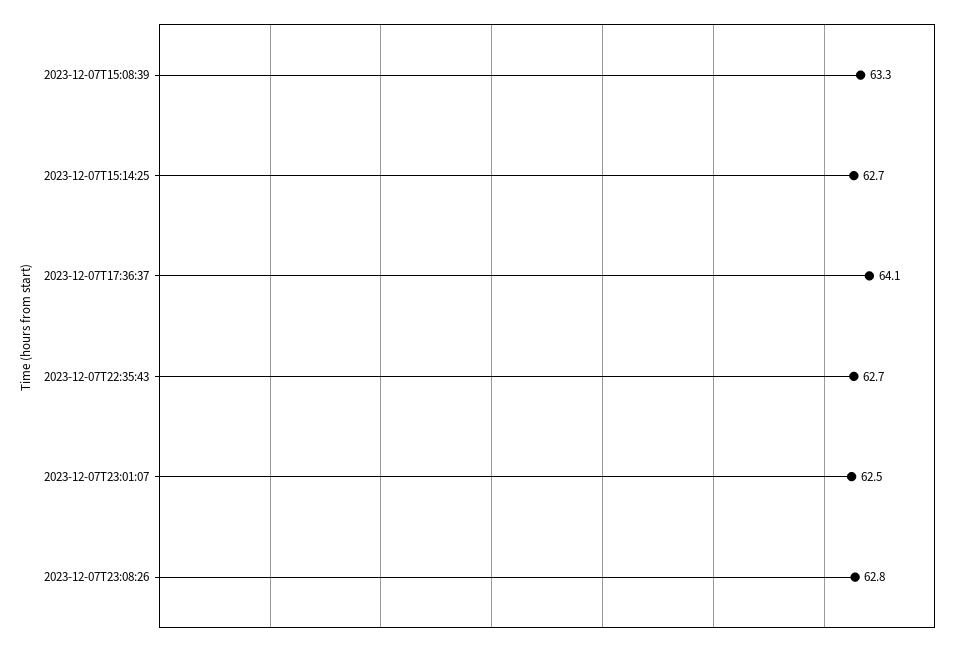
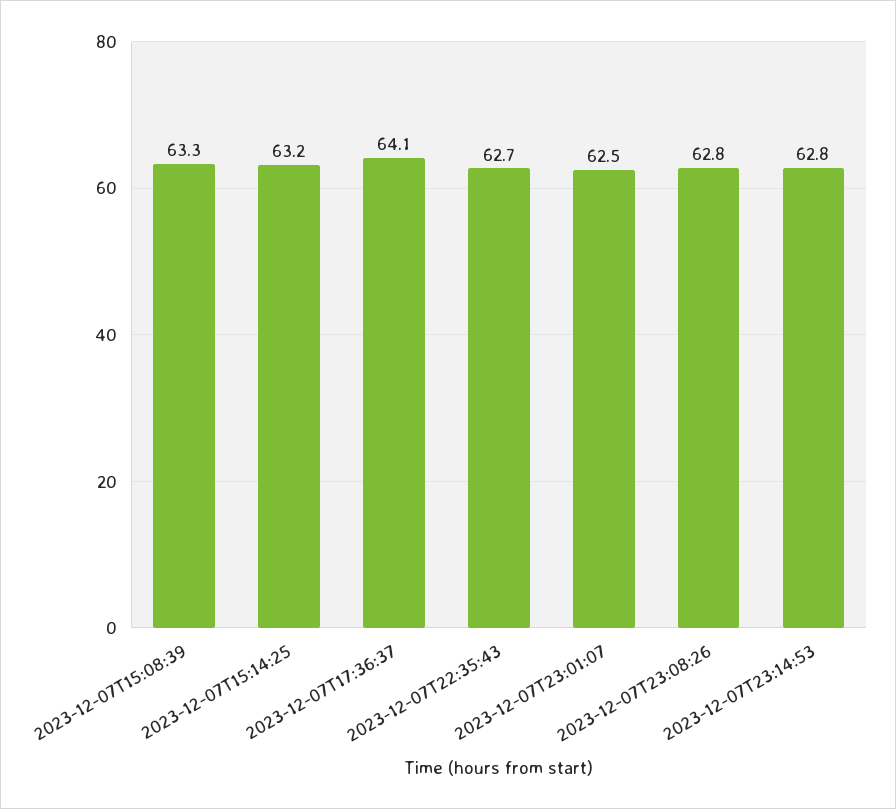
2023-12-07T15:14:25: 62.7 -> 63.2
2023-12-07T23:14:53: none -> 62.8

